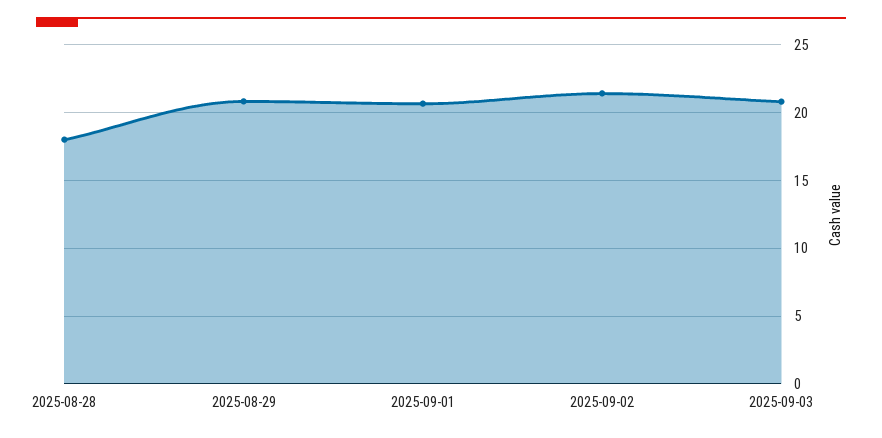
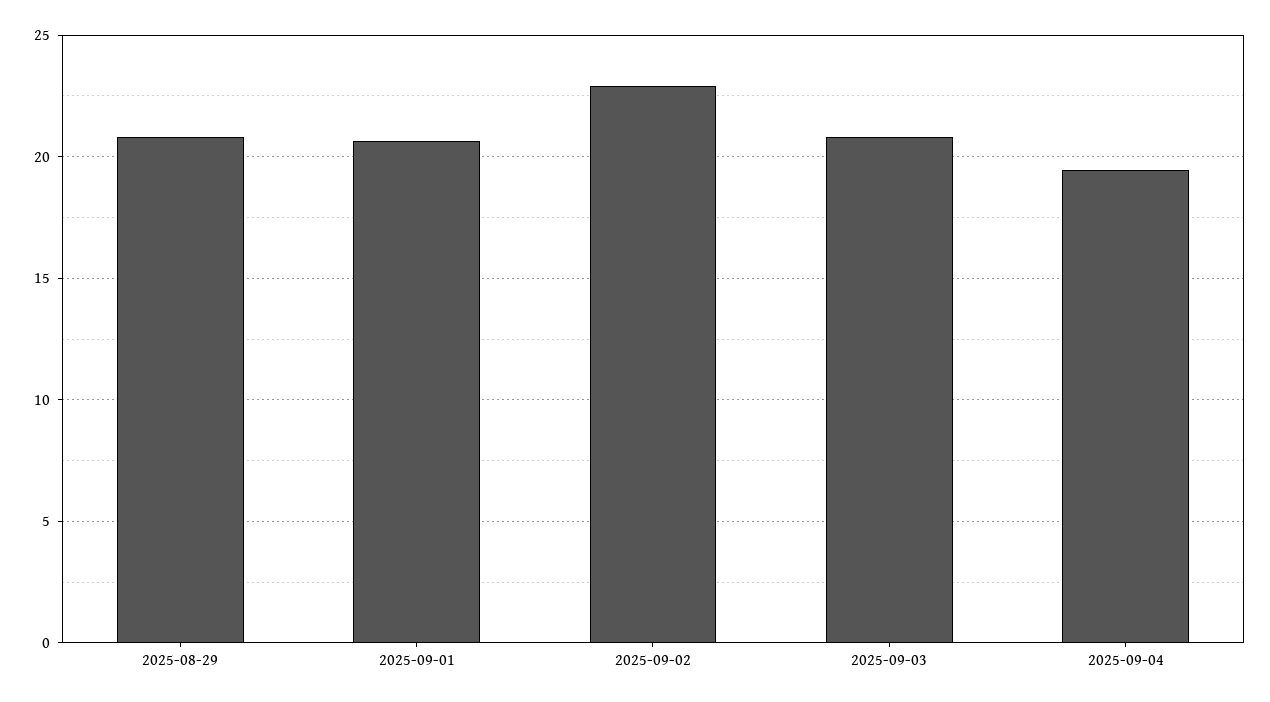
2025-08-28: 18 -> none
2025-09-02: 21.5 -> 23
2025-09-04: none -> 19.5

